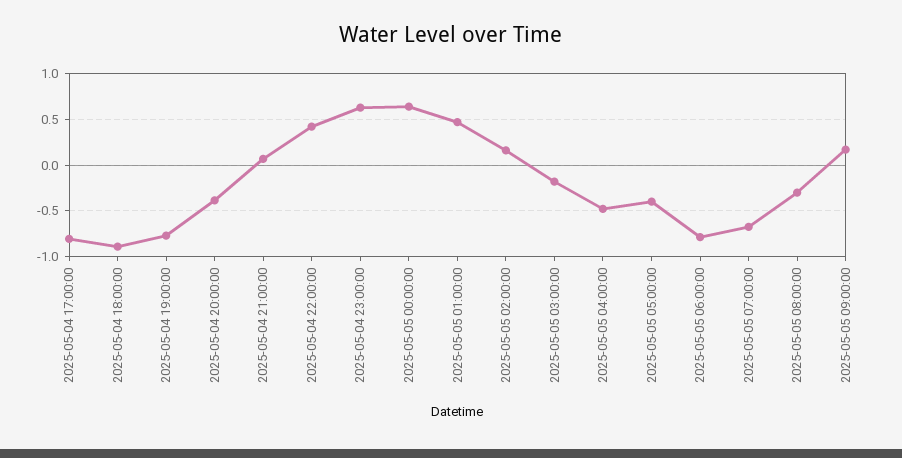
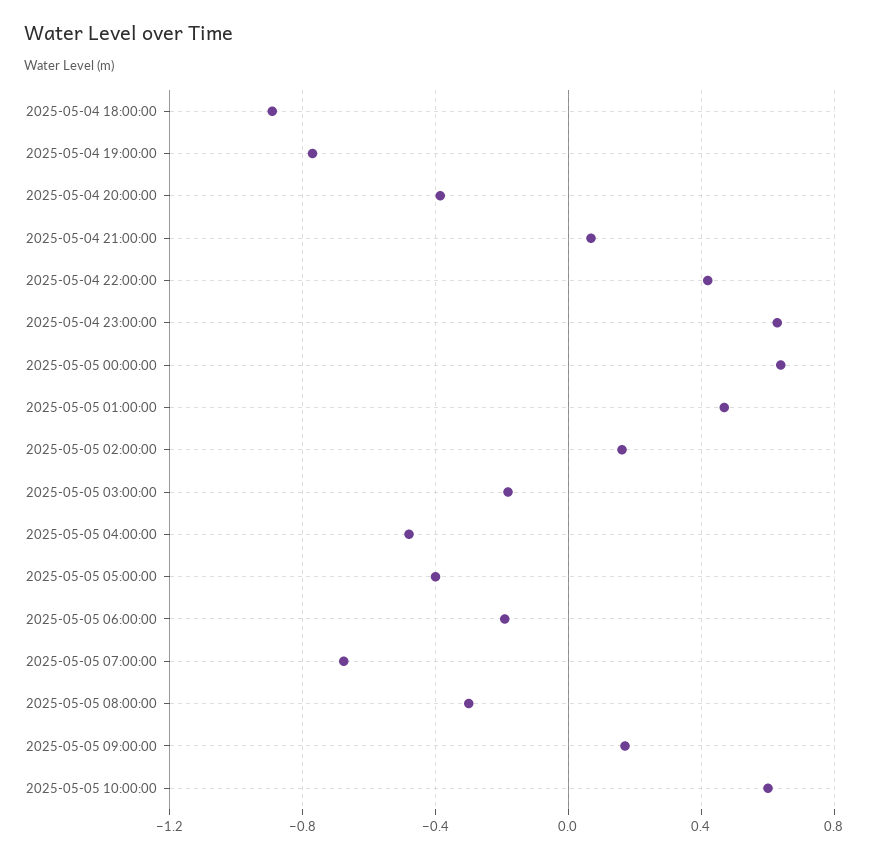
2025-05-04 17:00:00: -0.8 -> none
2025-05-05 06:00:00: -0.8 -> -0.2
2025-05-05 10:00:00: none -> 0.6

